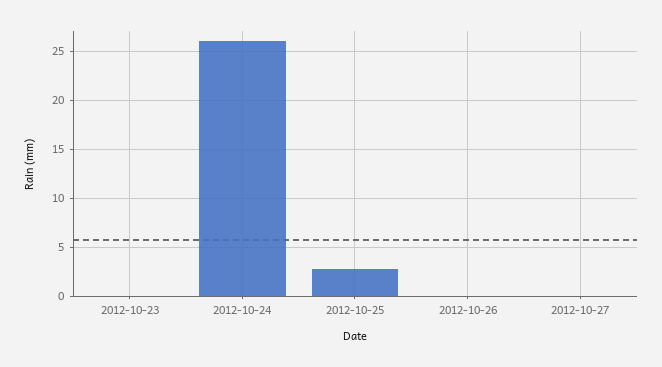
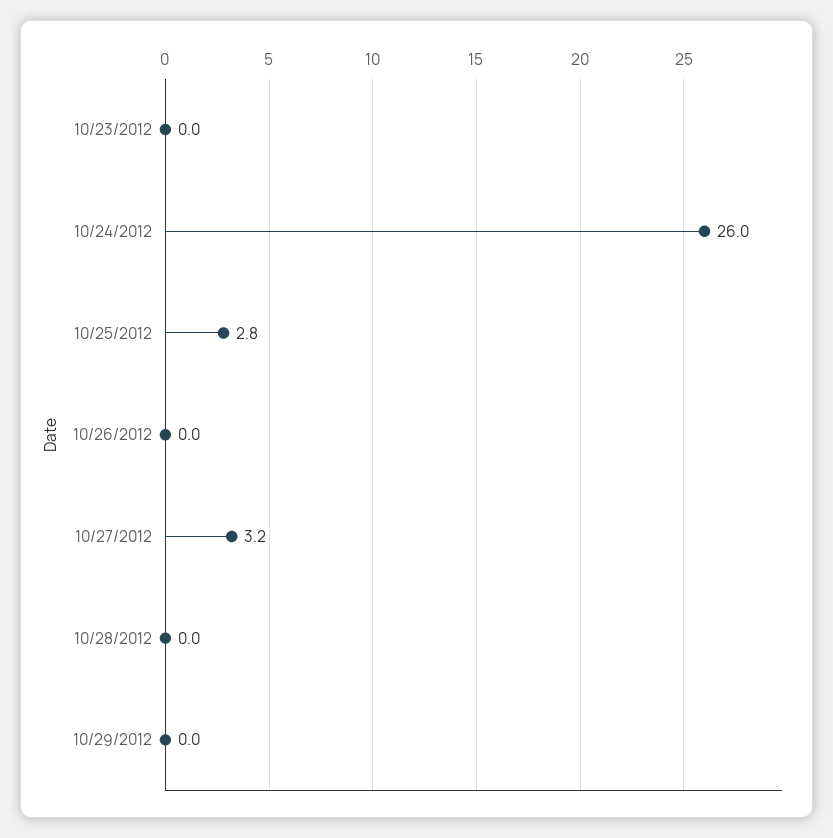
2012-10-27: 0 -> 3.2
10/28/2012: none -> 0
10/29/2012: none -> 0

